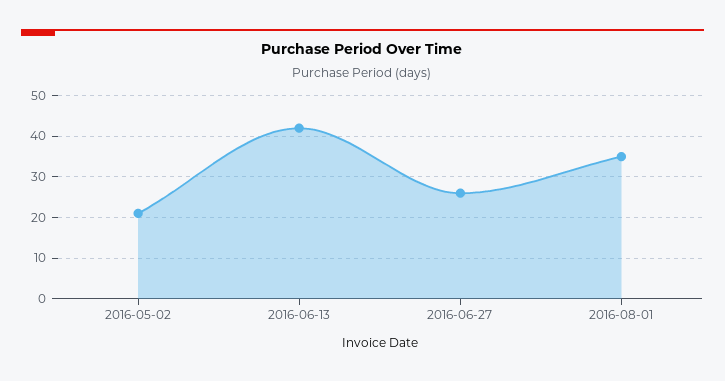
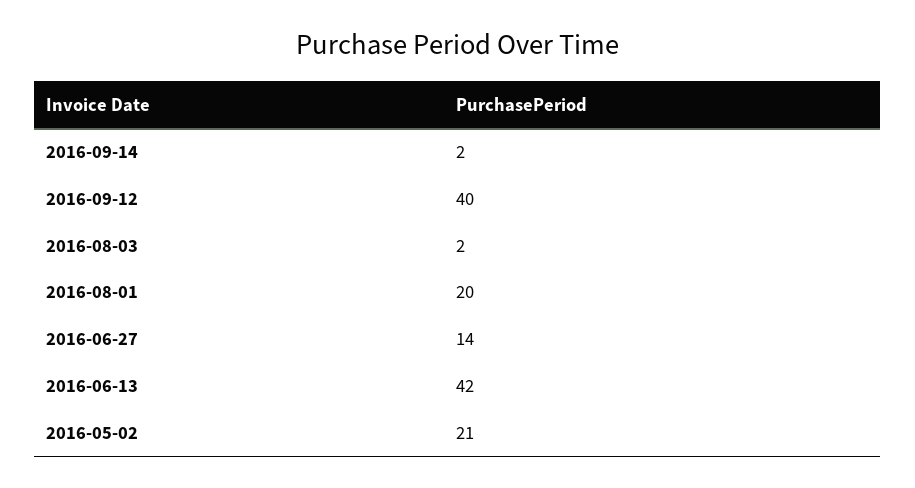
2016-06-27: 25 -> 14
2016-08-01: 35 -> 20
2016-09-14: none -> 2
2016-09-12: none -> 40
2016-08-03: none -> 2

